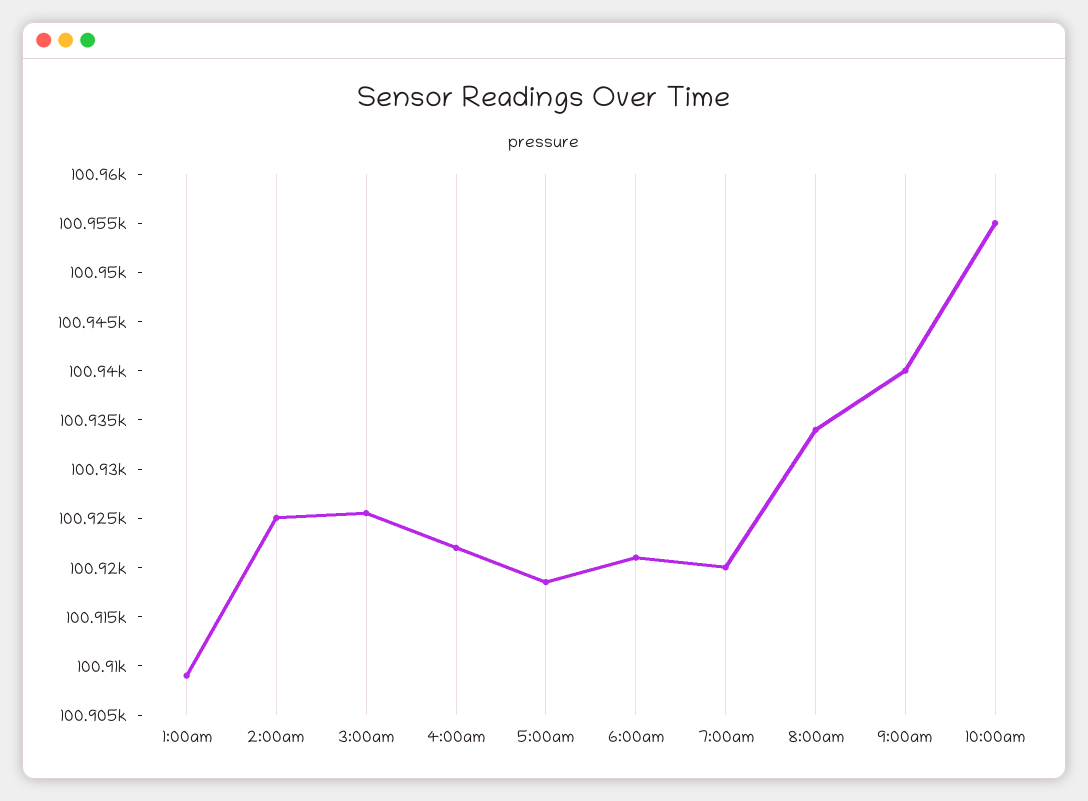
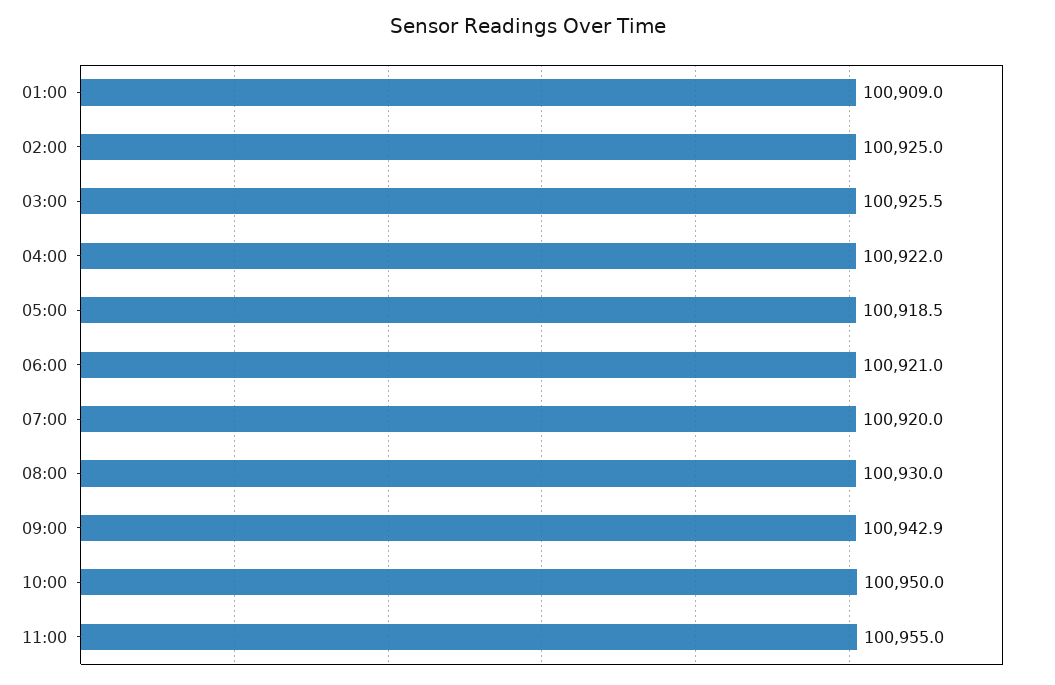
8:00am: 100934 -> 100930
9:00am: 100940 -> 100942.9
10:00am: 100955 -> 100950
11:00: none -> 100955

